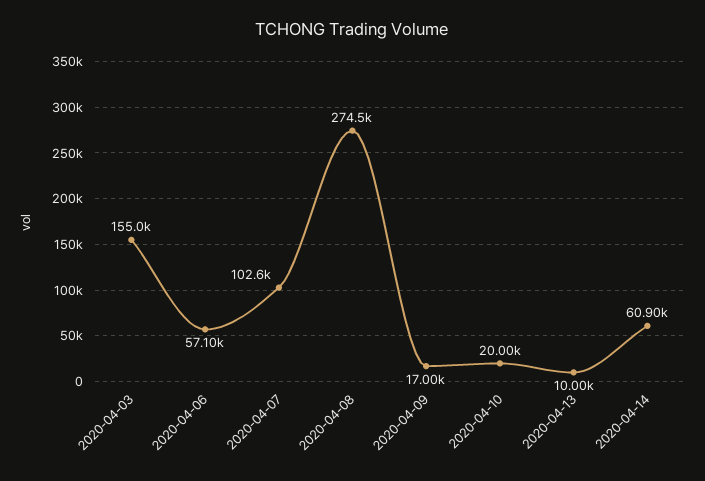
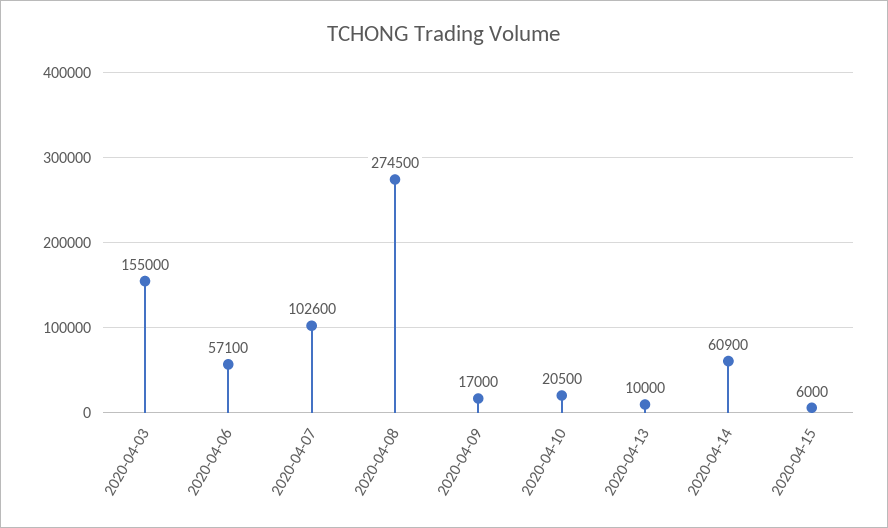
2020-04-10: 20000 -> 20500
2020-04-15: none -> 6000

